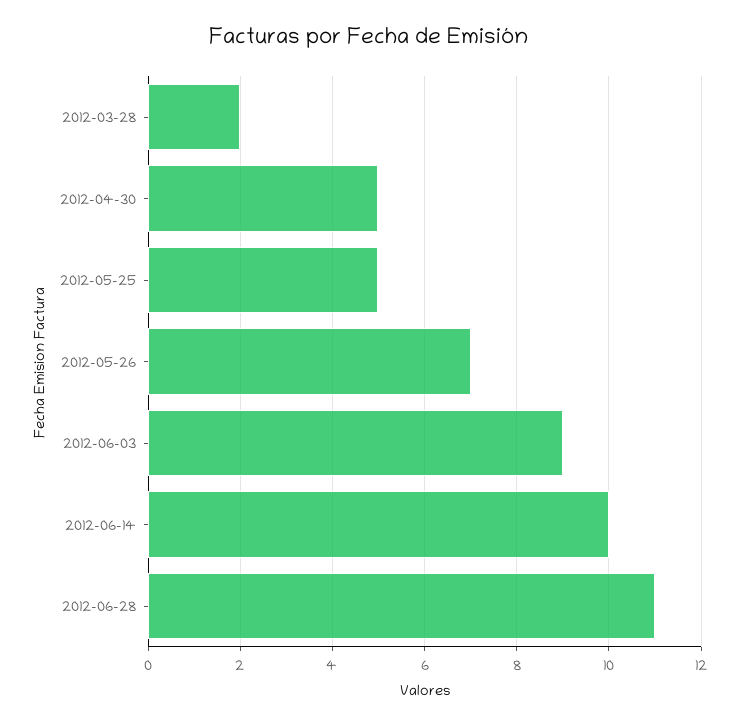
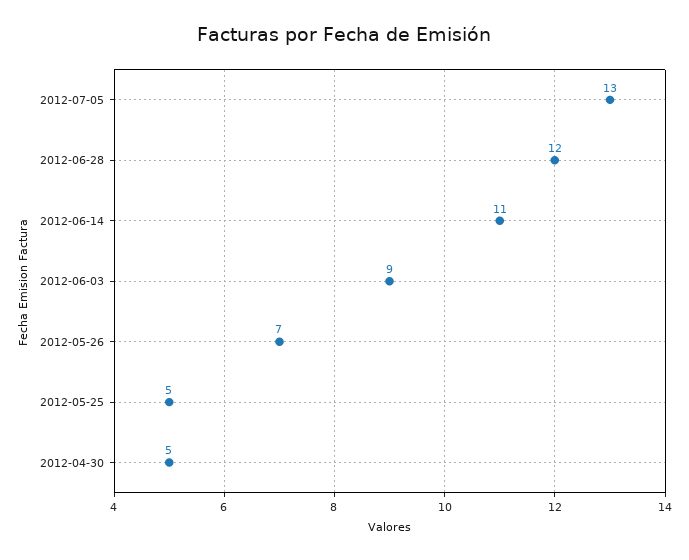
2012-03-28: 2 -> none
2012-06-14: 10 -> 11
2012-06-28: 11 -> 12
2012-07-05: none -> 13

